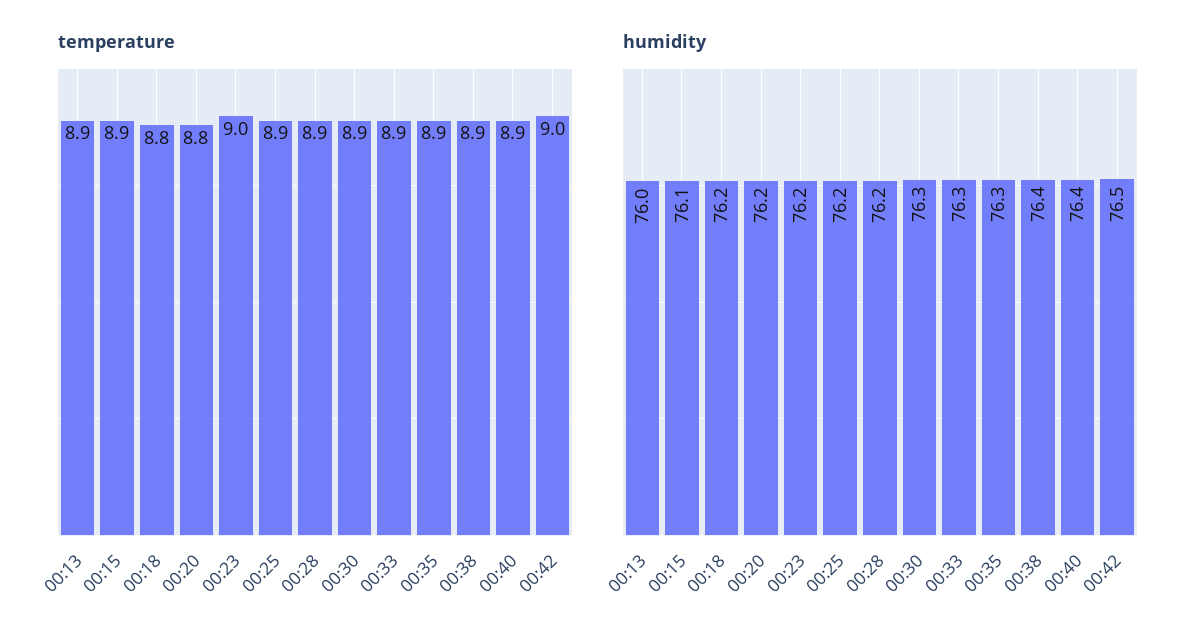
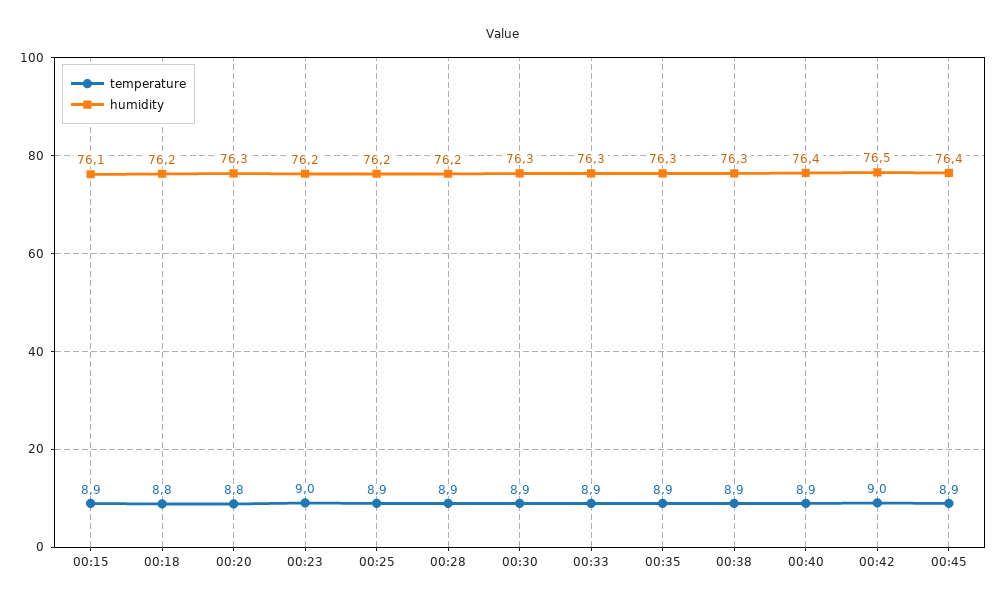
temperature, 00:13: 8.9 -> none
humidity, 00:13: 76 -> none
humidity, 00:20: 76.2 -> 76.3
humidity, 00:38: 76.4 -> 76.3
temperature, 00:45: none -> 8.9
humidity, 00:45: none -> 76.4

